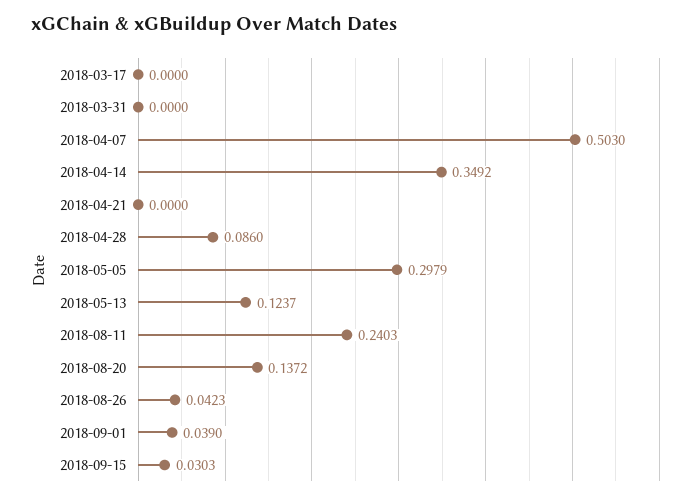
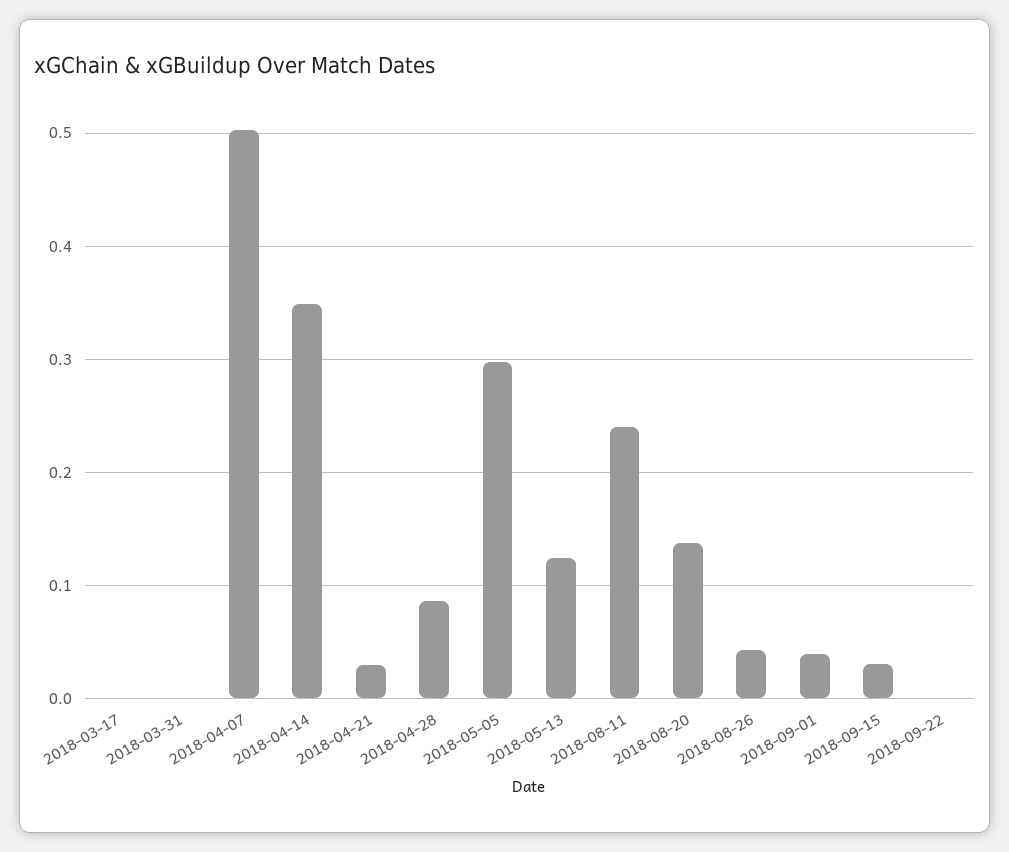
2018-04-21: 0 -> 0.03
2018-09-22: none -> 0

